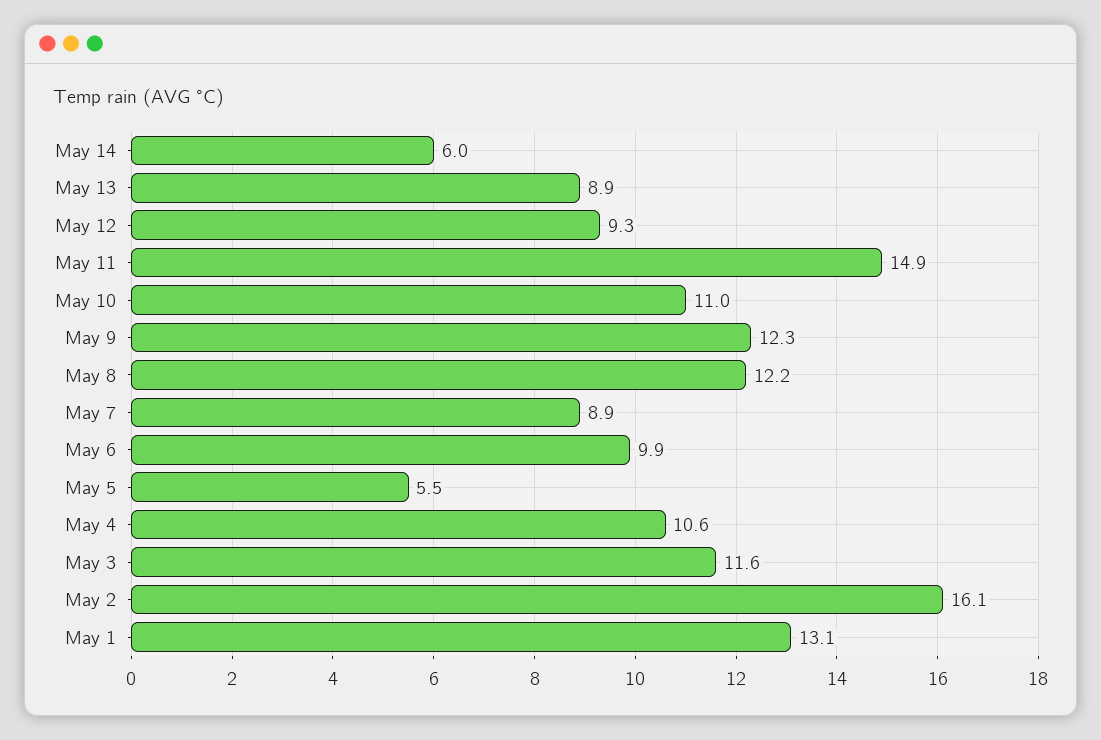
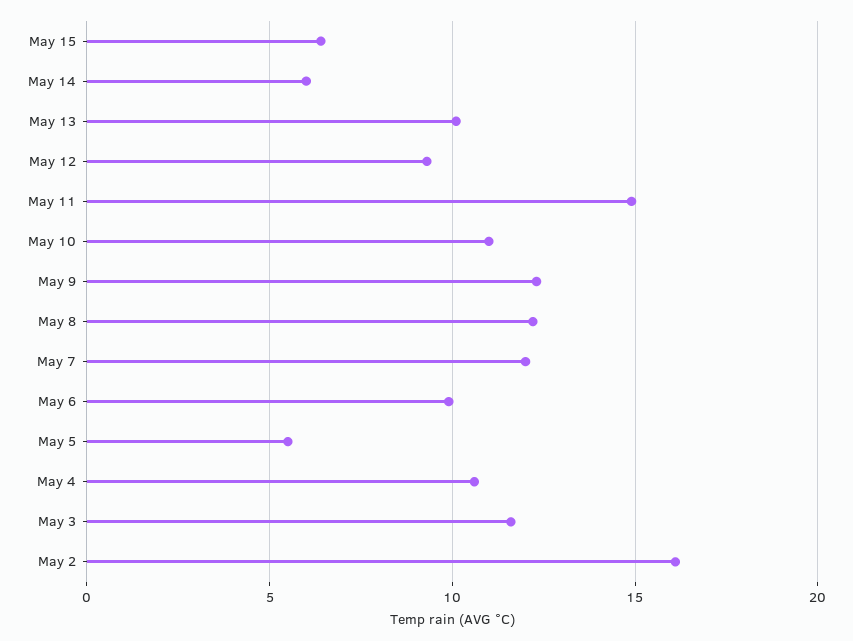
May 13: 8.9 -> 10
May 7: 8.9 -> 12
May 1: 13.1 -> none
May 15: none -> 6.5

